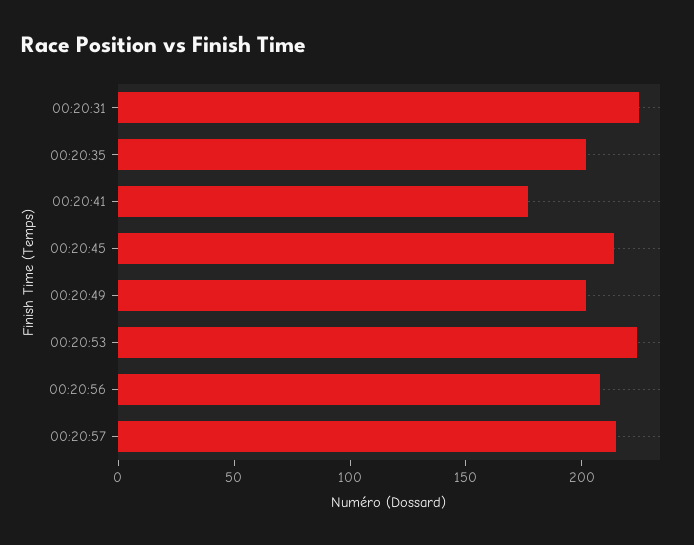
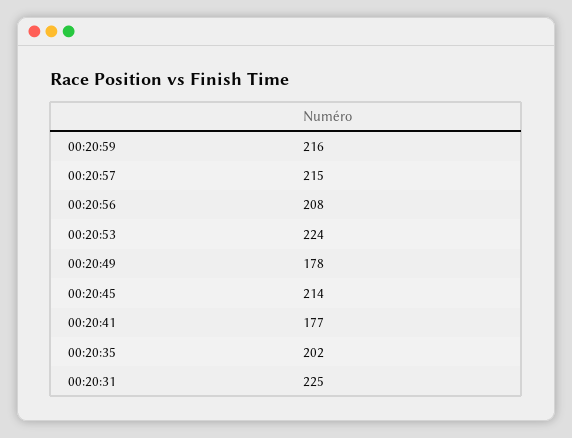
00:20:49: 200 -> 178
00:20:59: none -> 216

